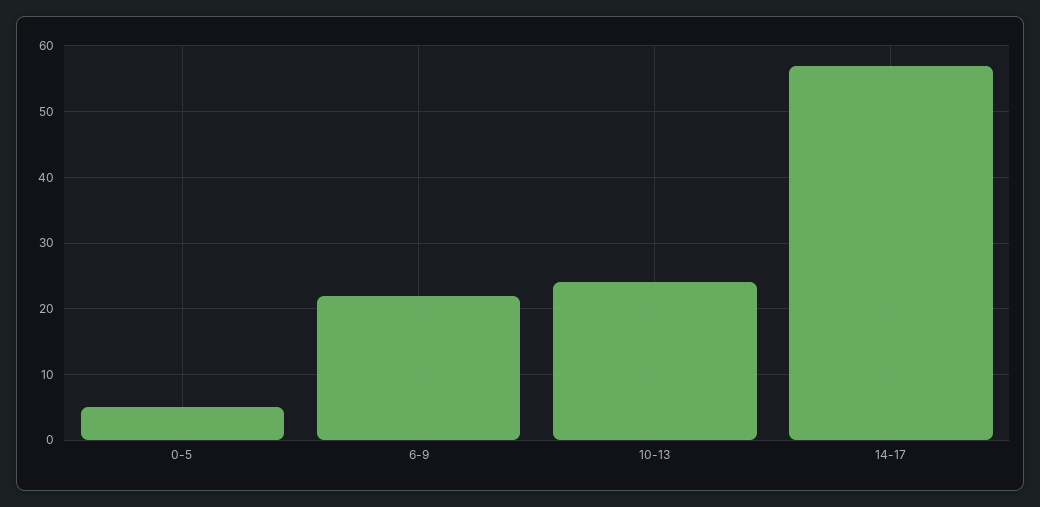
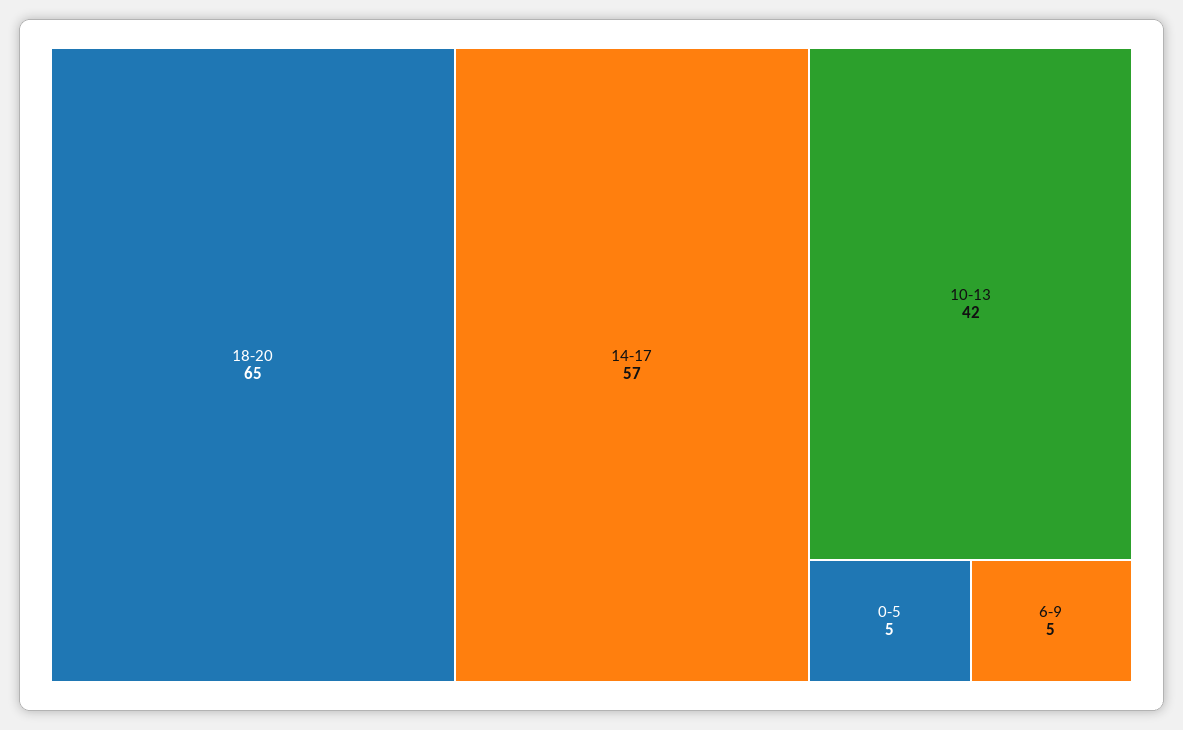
6-9: 22 -> 5
10-13: 24 -> 42
18-20: none -> 65

